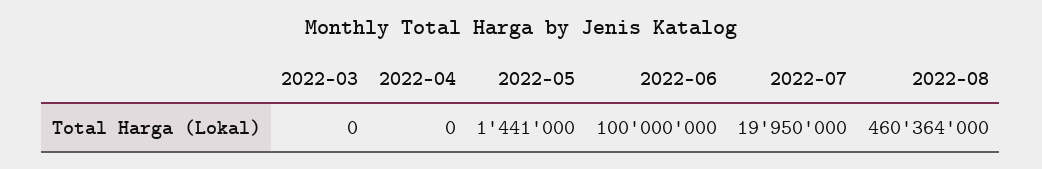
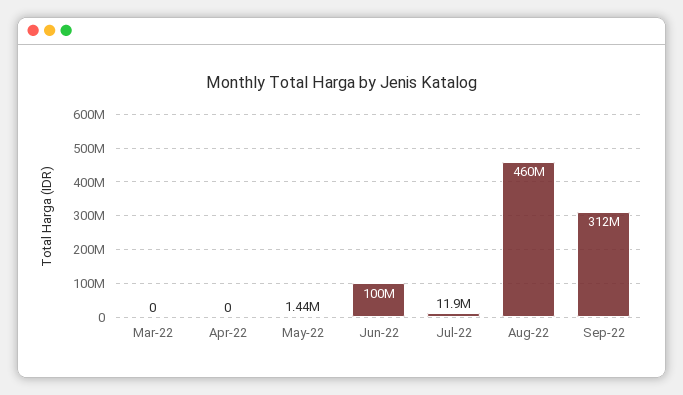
2022-07: 19950000 -> 11900000
Sep-22: none -> 312000000

